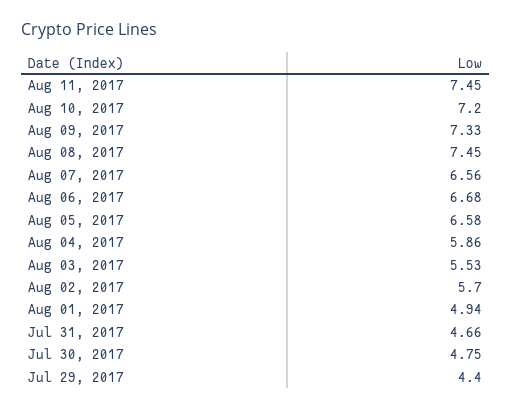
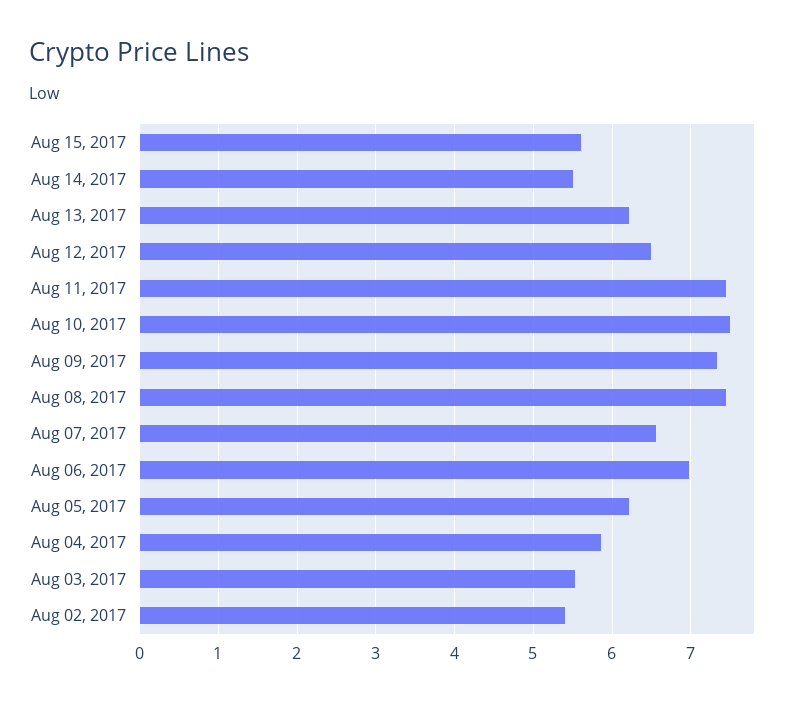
Aug 10, 2017: 7.2 -> 7.5
Aug 06, 2017: 6.68 -> 7
Aug 05, 2017: 6.58 -> 6.2
Aug 02, 2017: 5.7 -> 5.4
Aug 01, 2017: 4.94 -> none
Jul 31, 2017: 4.66 -> none
Jul 30, 2017: 4.75 -> none
Jul 29, 2017: 4.4 -> none
Aug 15, 2017: none -> 5.6
Aug 14, 2017: none -> 5.5
Aug 13, 2017: none -> 6.2
Aug 12, 2017: none -> 6.5

